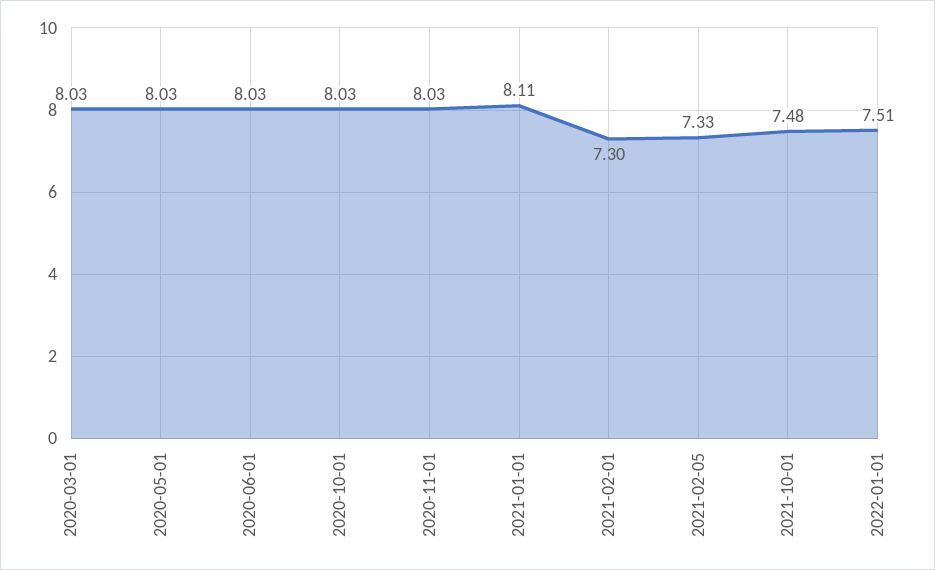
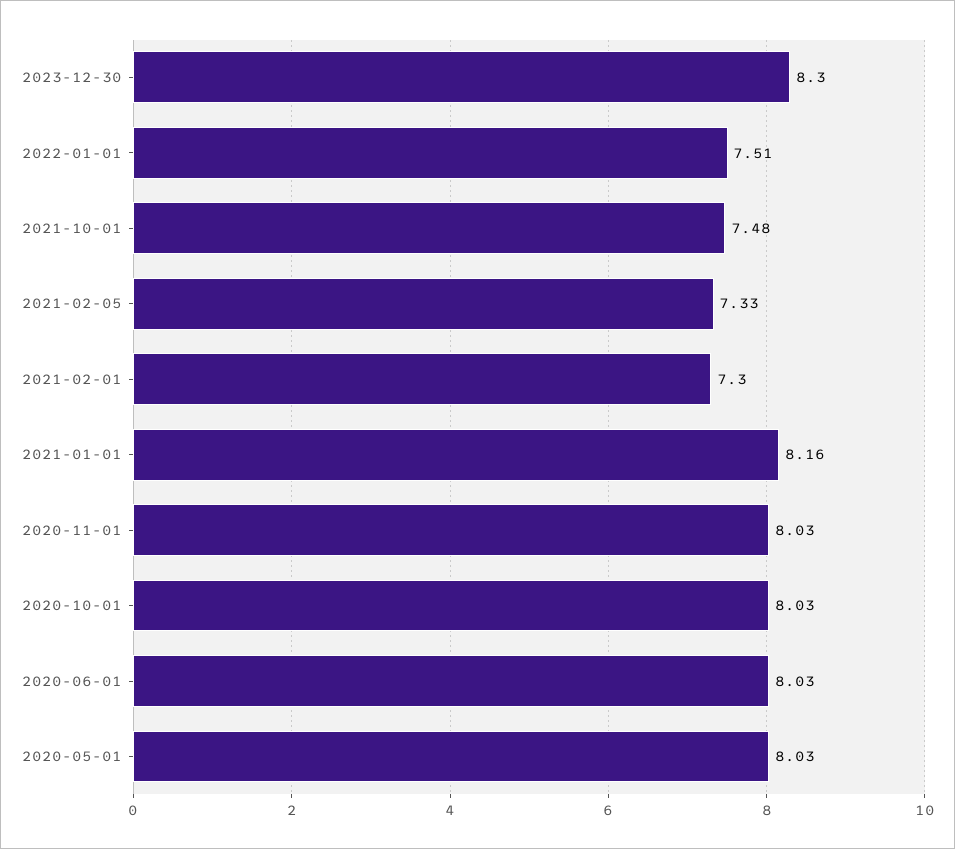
2020-03-01: 8.03 -> none
2021-01-01: 8.11 -> 8.16
2023-12-30: none -> 8.3

